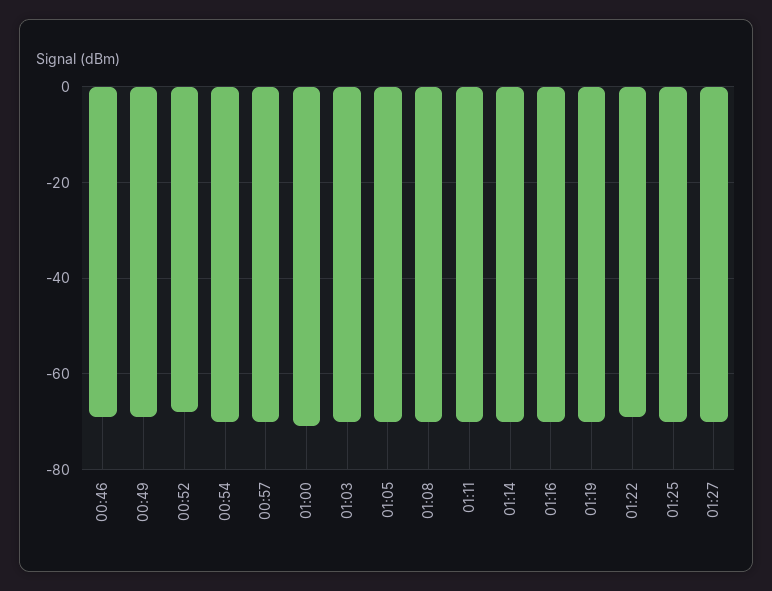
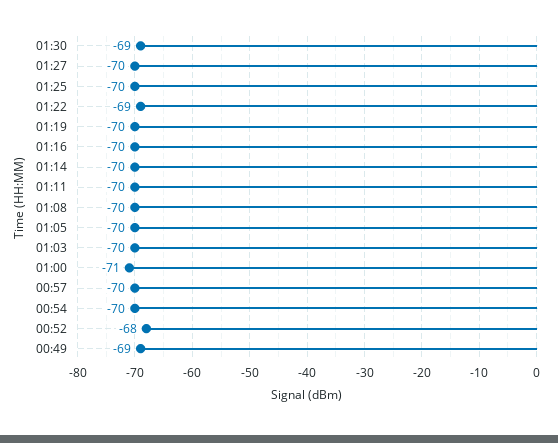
00:46: -70 -> none
01:30: none -> -69

